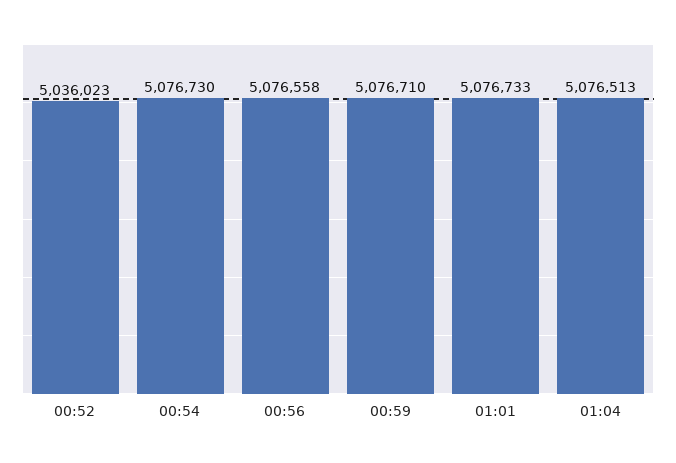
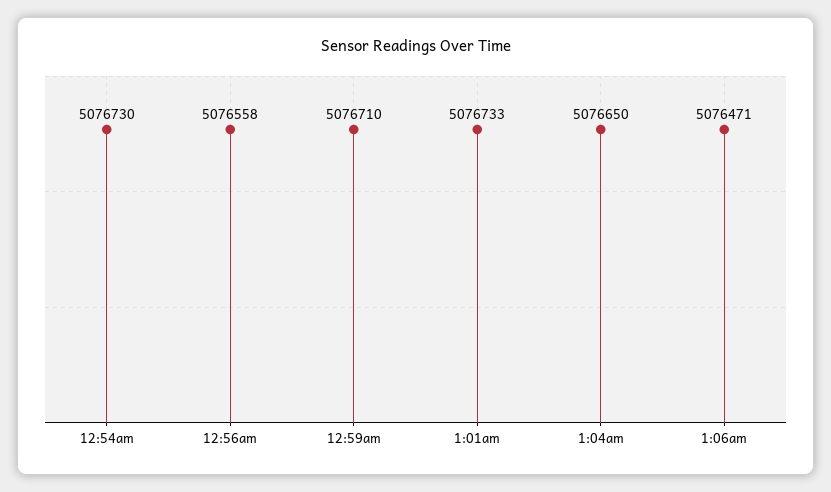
00:52: 5036023 -> none
01:04: 5076513 -> 5076650
1:06am: none -> 5076471

